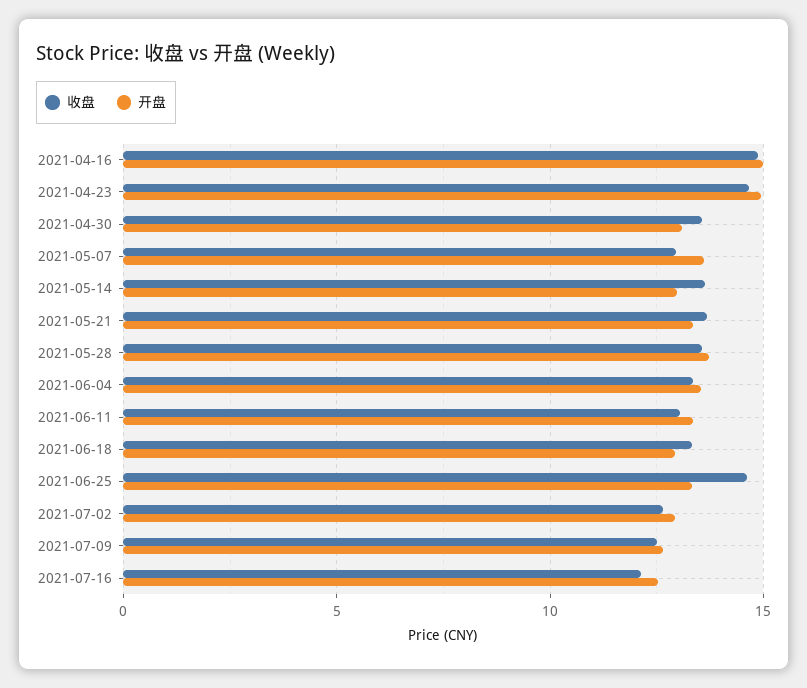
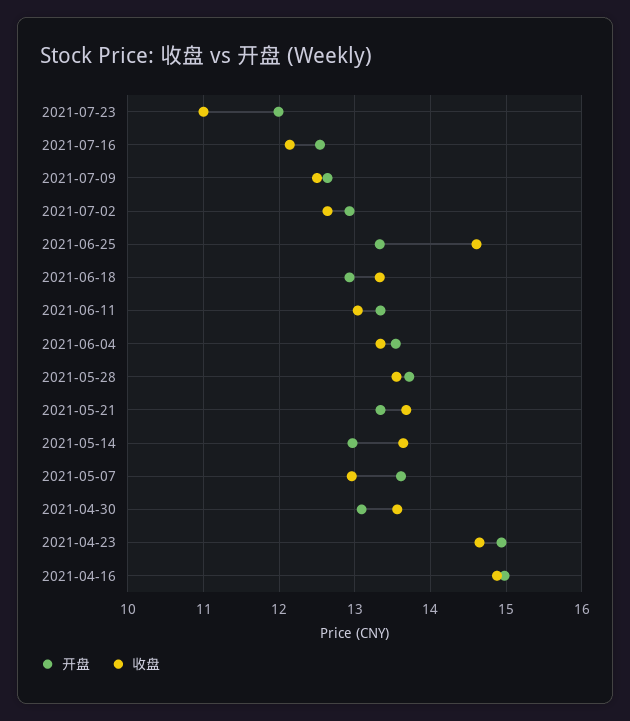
开盘, 2021-07-23: none -> 12
收盘, 2021-07-23: none -> 11

